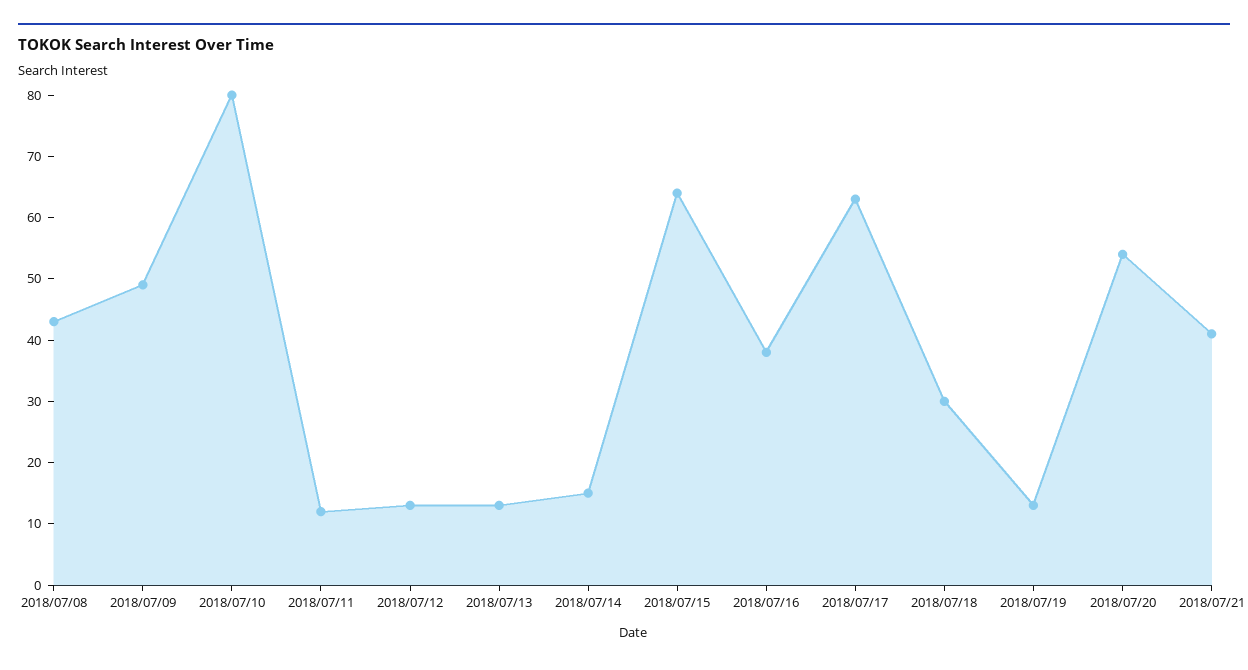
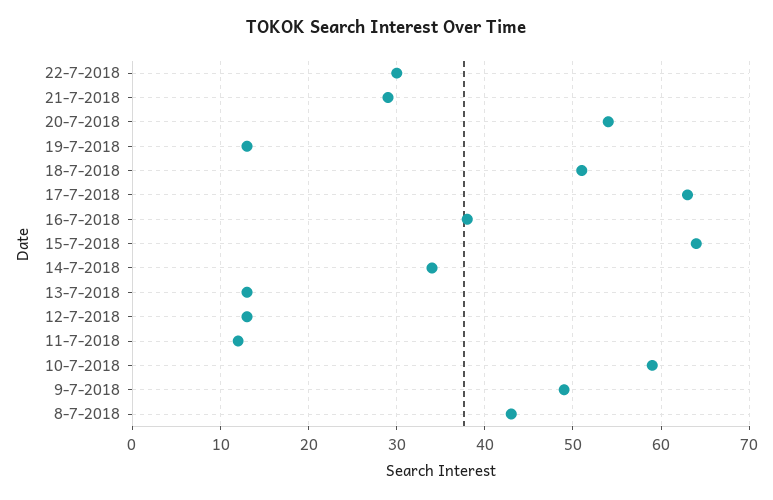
2018/07/10: 80 -> 59
2018/07/14: 15 -> 34
2018/07/18: 30 -> 51
2018/07/21: 40 -> 29
22-7-2018: none -> 30

